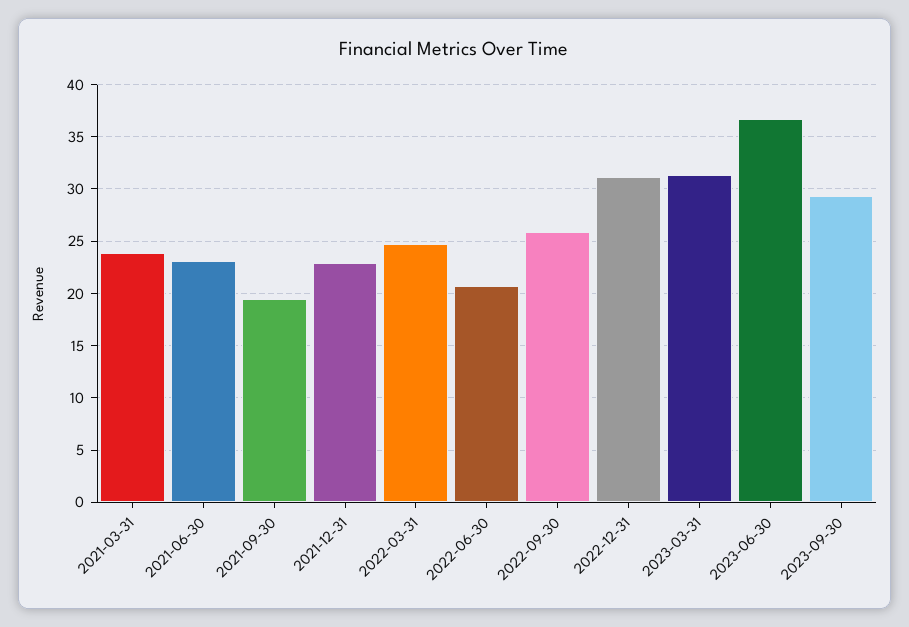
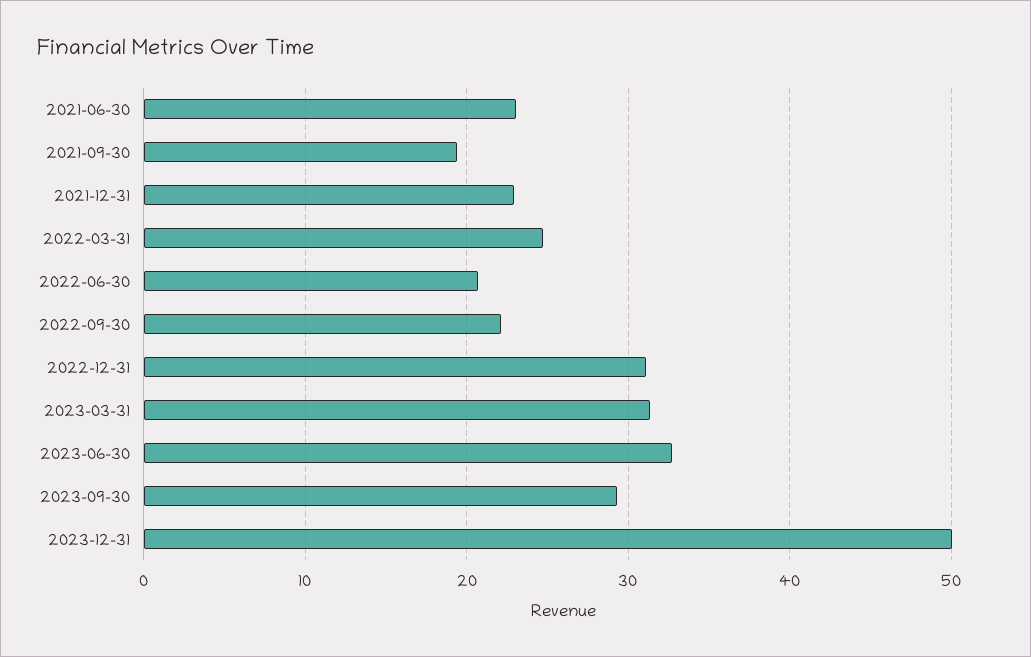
2021-03-31: 24 -> none
2022-09-30: 26 -> 22
2023-06-30: 37 -> 33
2023-12-31: none -> 50

